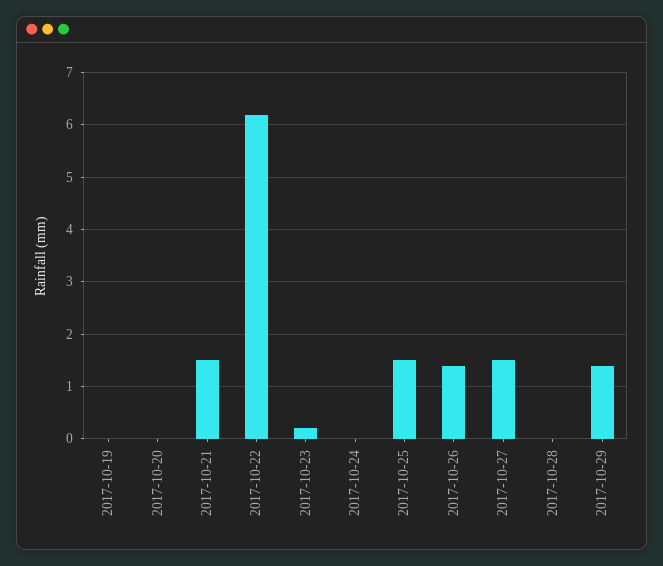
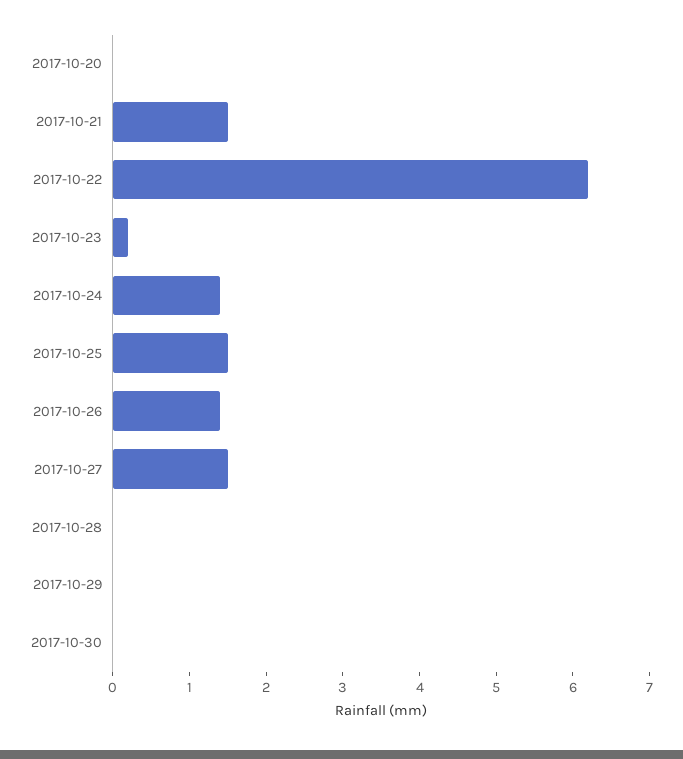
2017-10-19: 0 -> none
2017-10-24: 0 -> 1.5
2017-10-29: 1.5 -> 0
2017-10-30: none -> 0

